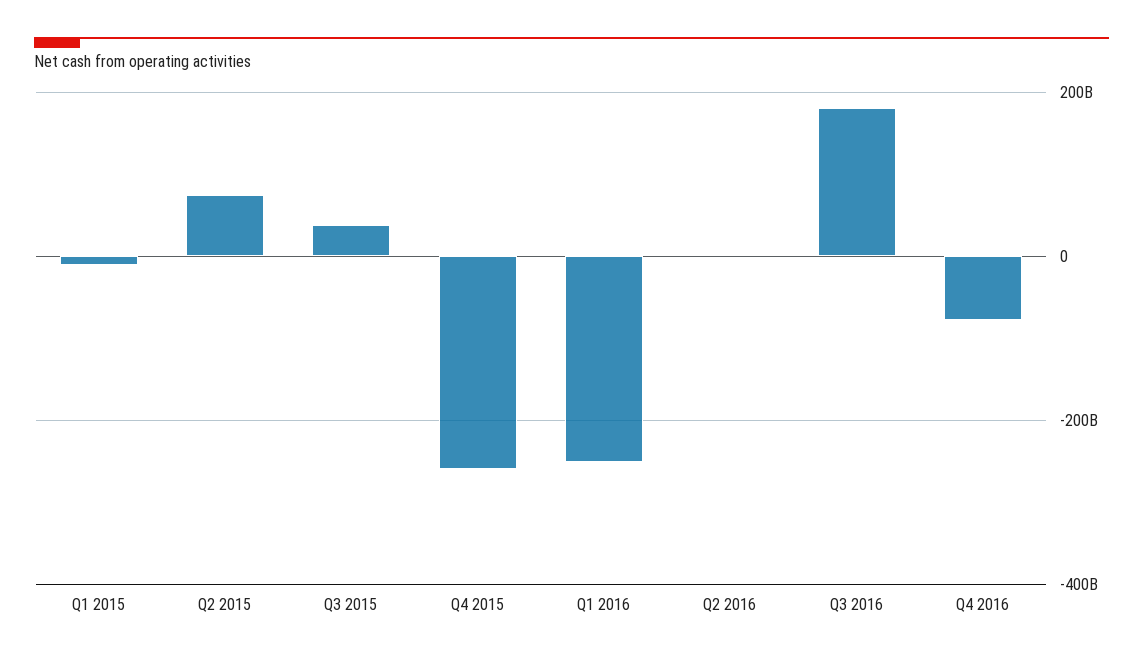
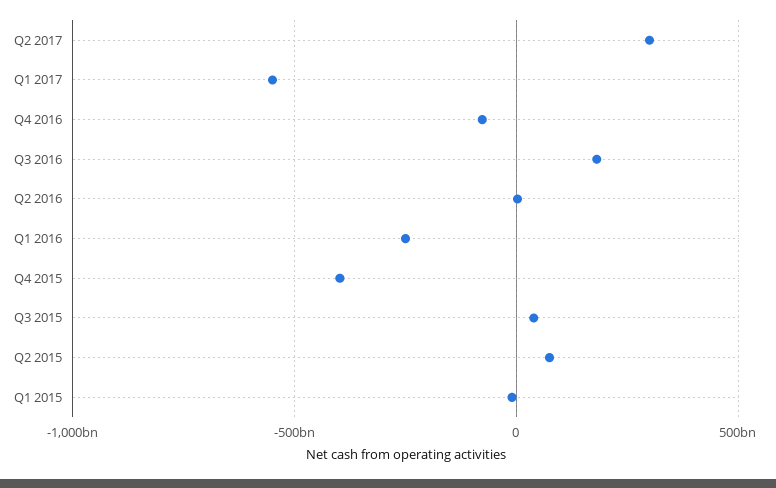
Q4 2015: -260000000000 -> -400000000000
Q2 2017: none -> 300000000000
Q1 2017: none -> -550000000000

